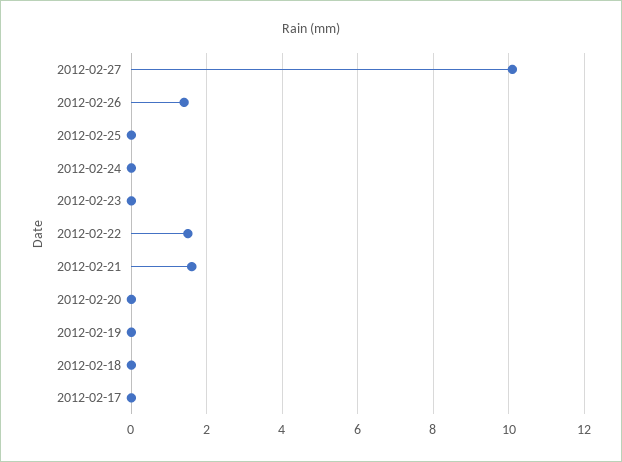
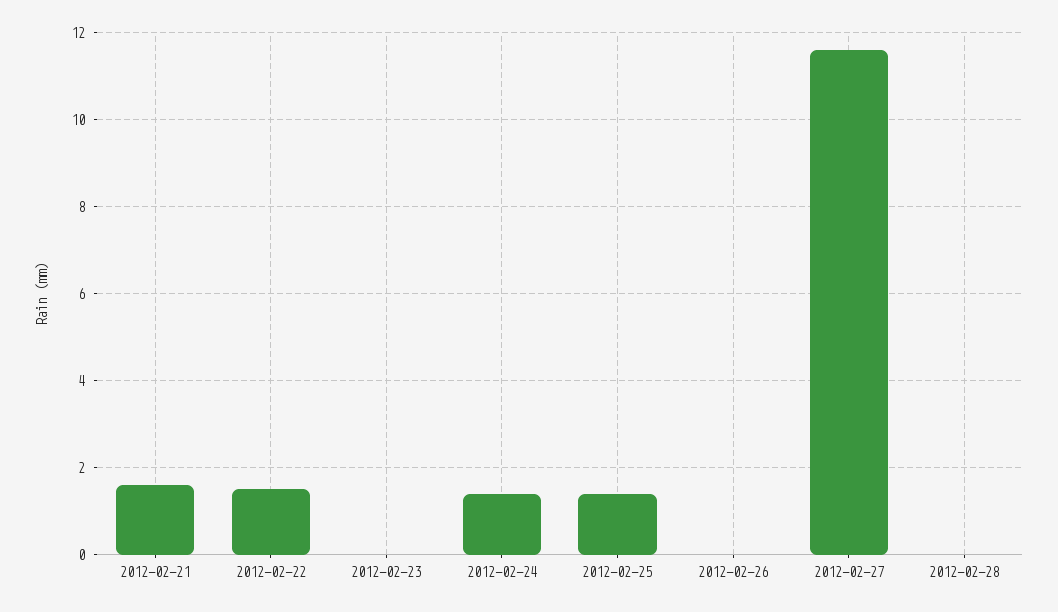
2012-02-27: 10 -> 11.5
2012-02-26: 1.5 -> 0
2012-02-25: 0 -> 1.5
2012-02-24: 0 -> 1.5
2012-02-20: 0 -> none
2012-02-19: 0 -> none
2012-02-18: 0 -> none
2012-02-17: 0 -> none
2012-02-28: none -> 0

